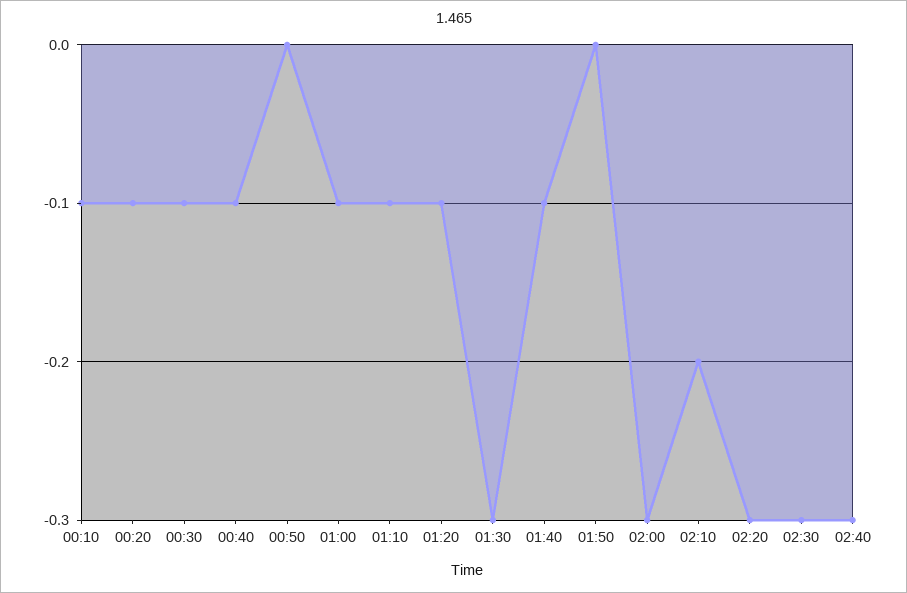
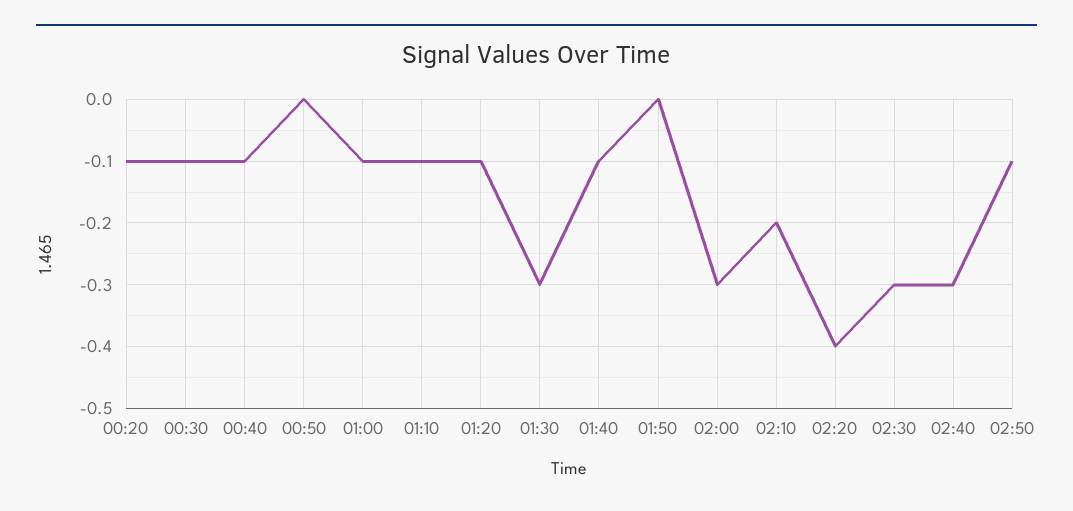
00:10: -0.1 -> none
02:20: -0.3 -> -0.4
02:50: none -> -0.1

